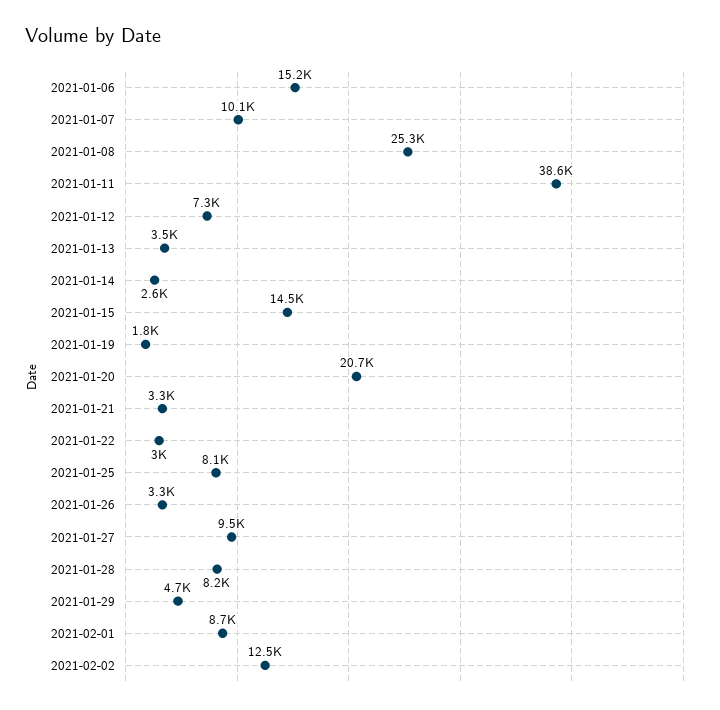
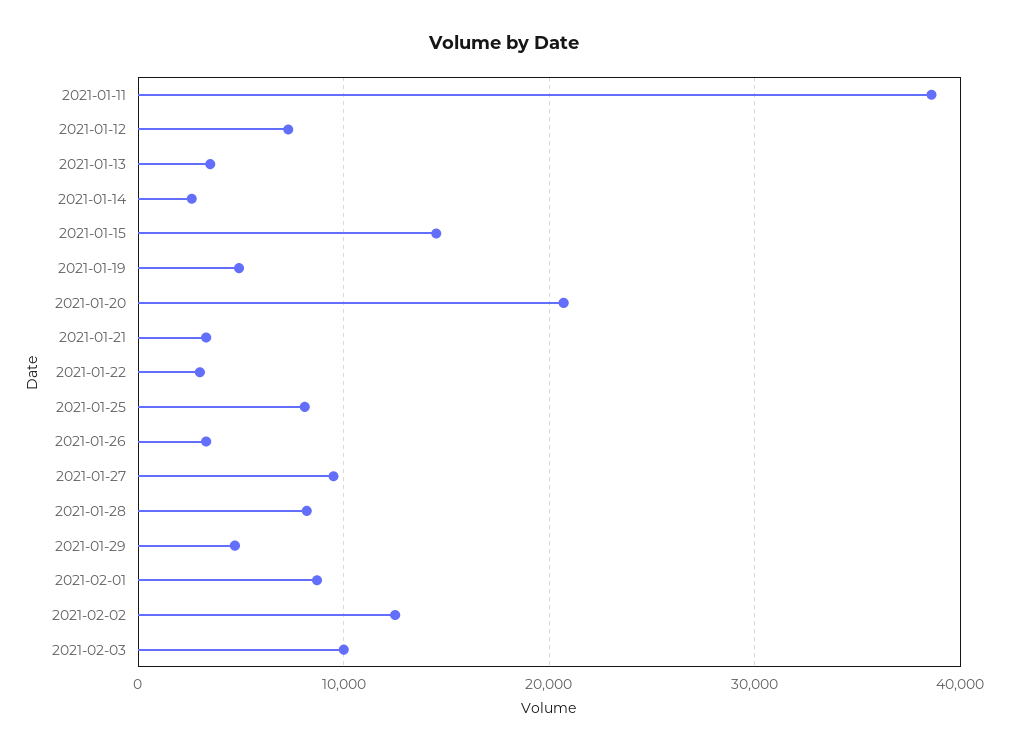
2021-01-06: 15200 -> none
2021-01-07: 10100 -> none
2021-01-08: 25300 -> none
2021-01-19: 1800 -> 5000
2021-02-03: none -> 10000

